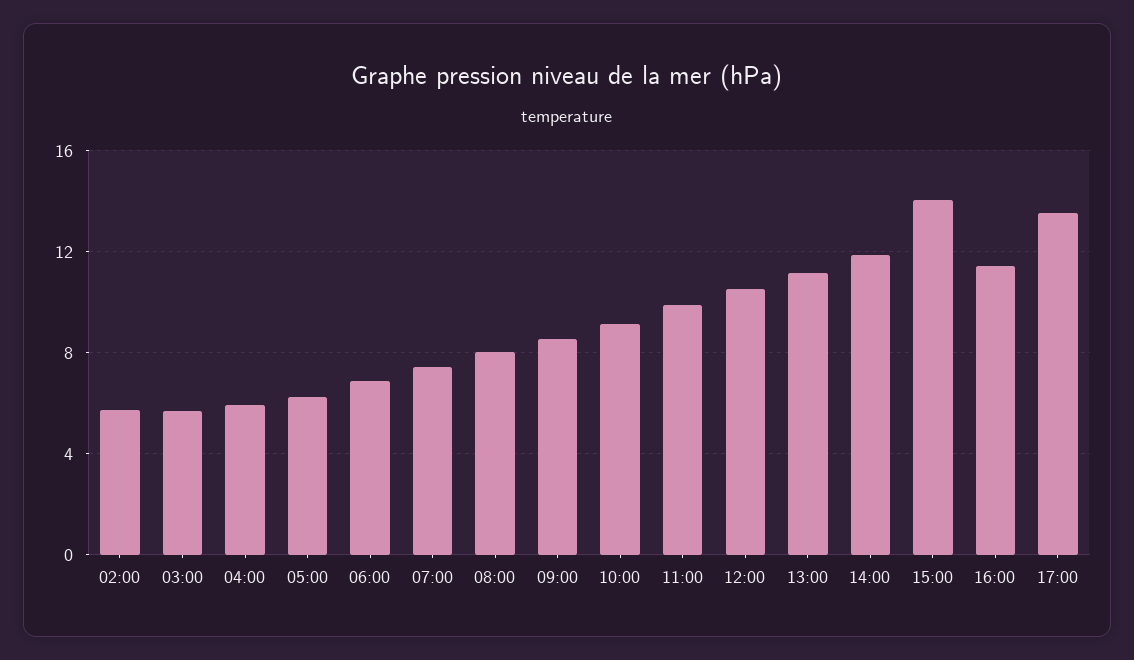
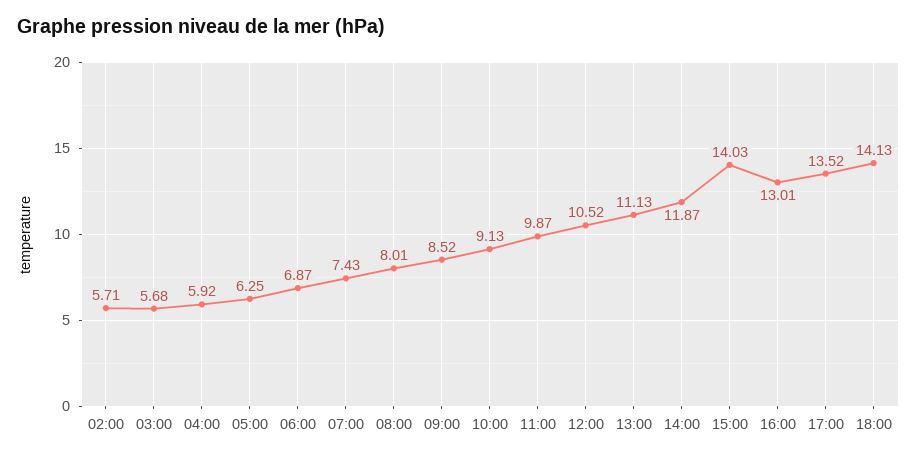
16:00: 11.5 -> 13.01
18:00: none -> 14.13

